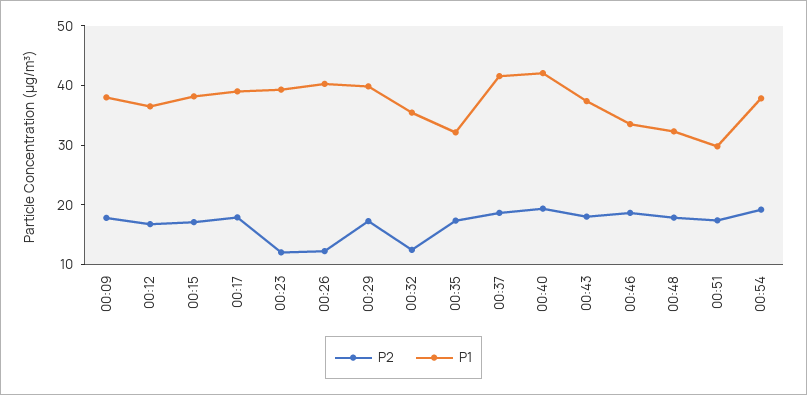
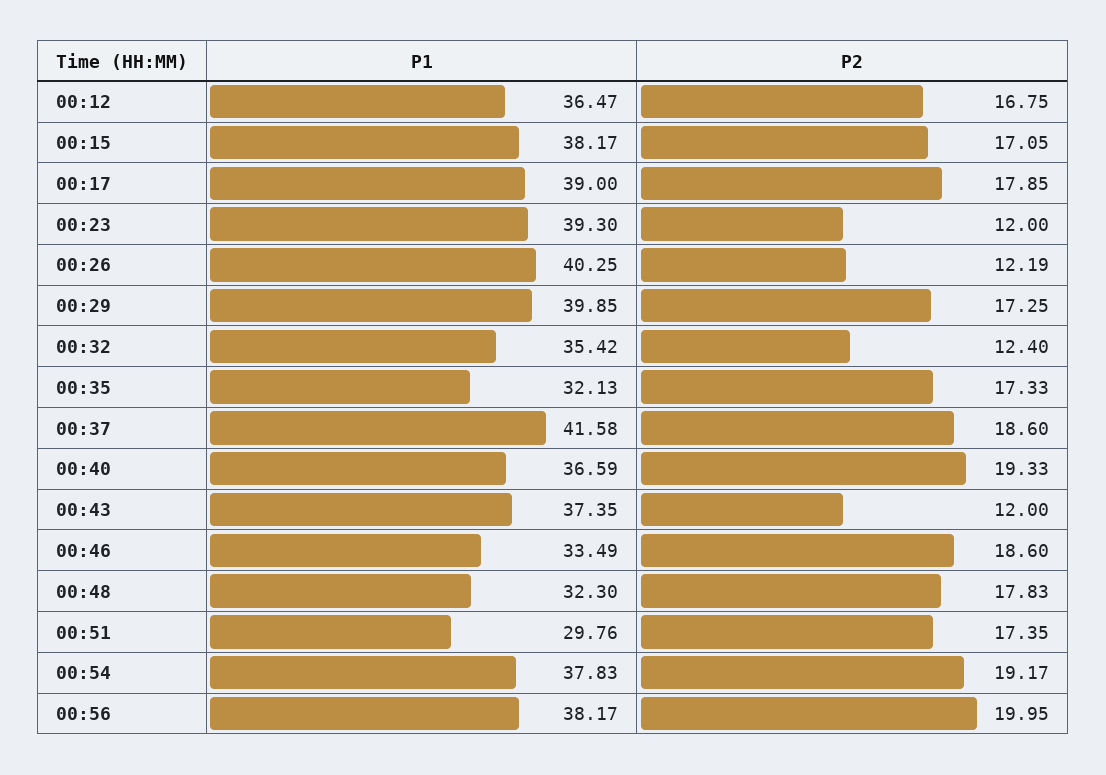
P2, 00:09: 18 -> none
P1, 00:09: 38 -> none
P1, 00:40: 42 -> 36.59
P2, 00:43: 18 -> 12
P1, 00:56: none -> 38.17
P2, 00:56: none -> 19.95

